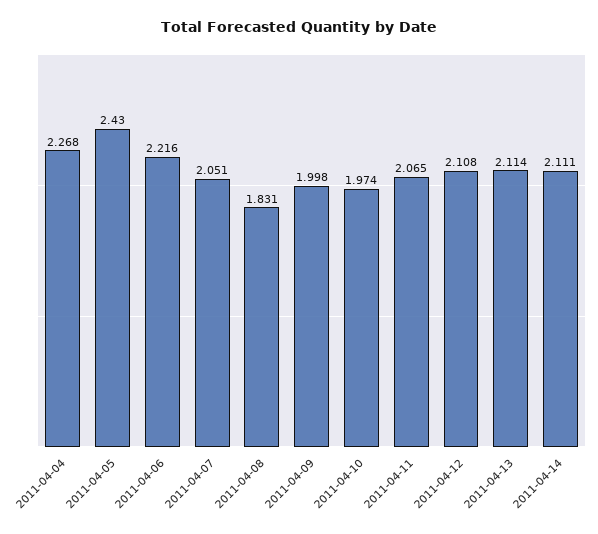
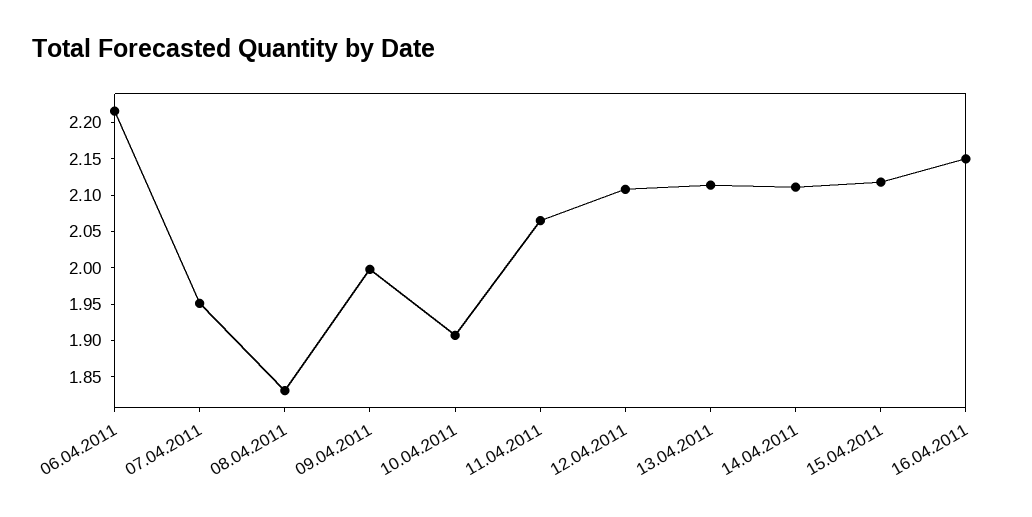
2011-04-04: 2.268 -> none
2011-04-05: 2.43 -> none
2011-04-07: 2.051 -> 1.95
2011-04-10: 1.974 -> 1.9
15.04.2011: none -> 2.125
16.04.2011: none -> 2.15

